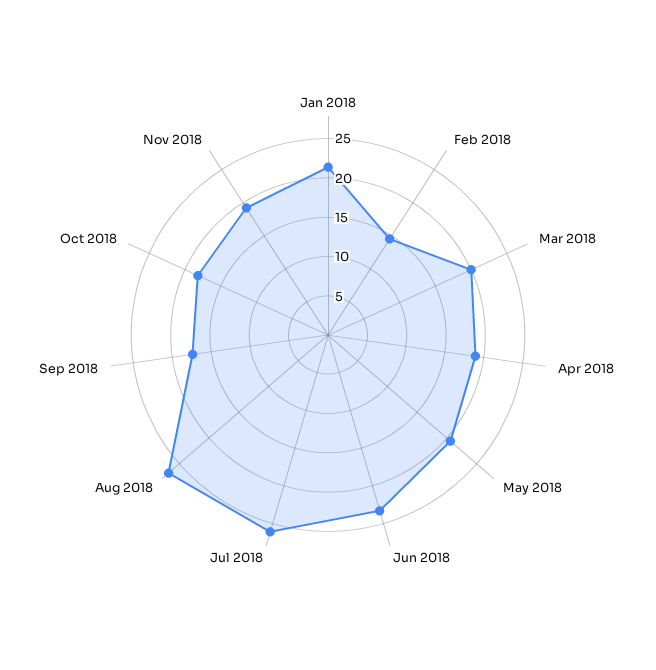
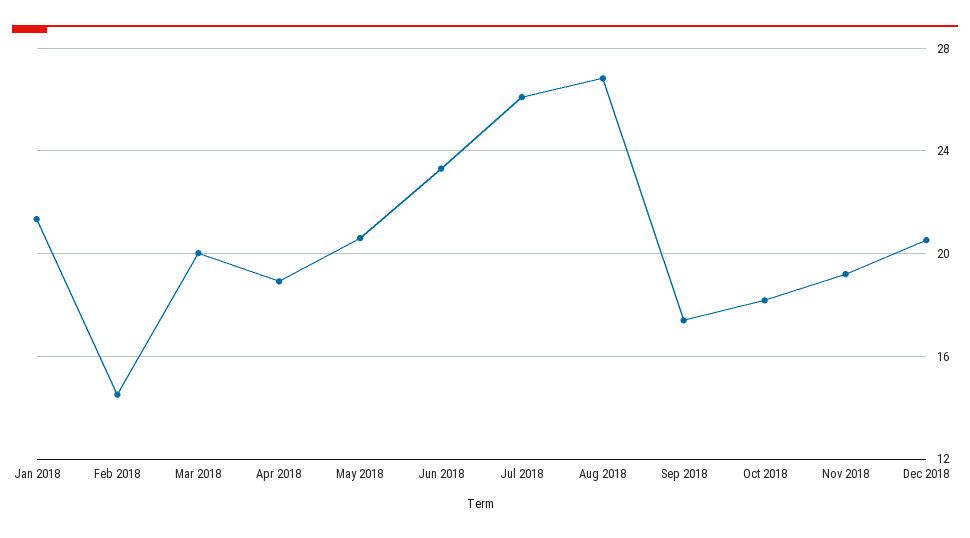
Dec 2018: none -> 20.5

